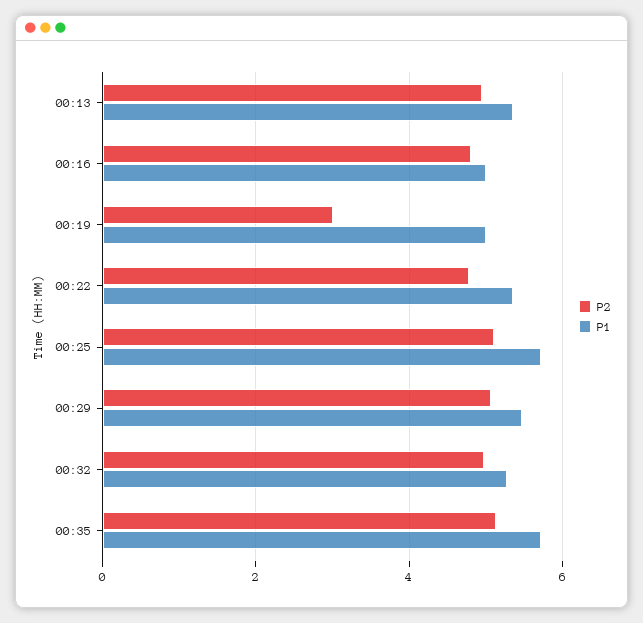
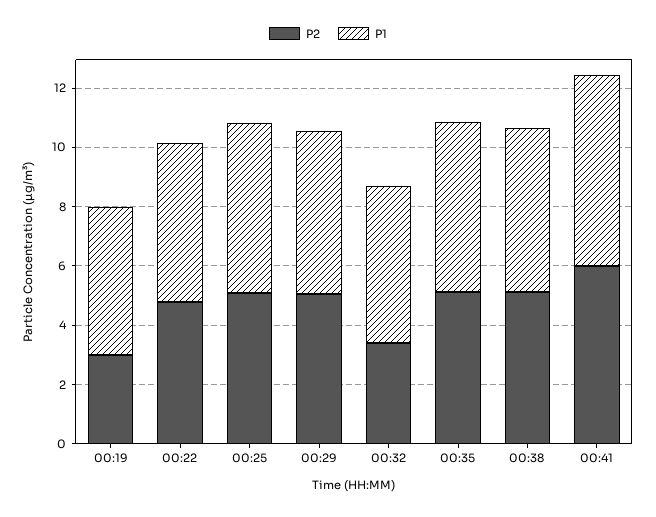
P2, 00:13: 5 -> none
P1, 00:13: 5.4 -> none
P2, 00:16: 4.8 -> none
P1, 00:16: 5 -> none
P2, 00:32: 5 -> 3.5
P2, 00:38: none -> 5
P1, 00:38: none -> 5.5
P2, 00:41: none -> 6
P1, 00:41: none -> 6.5

